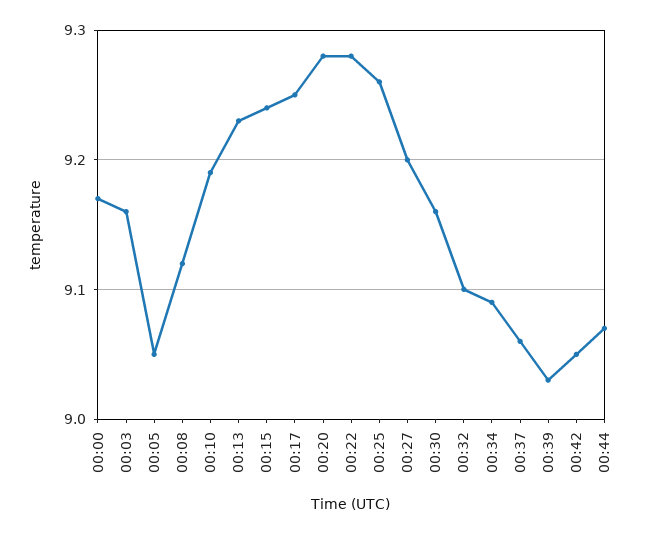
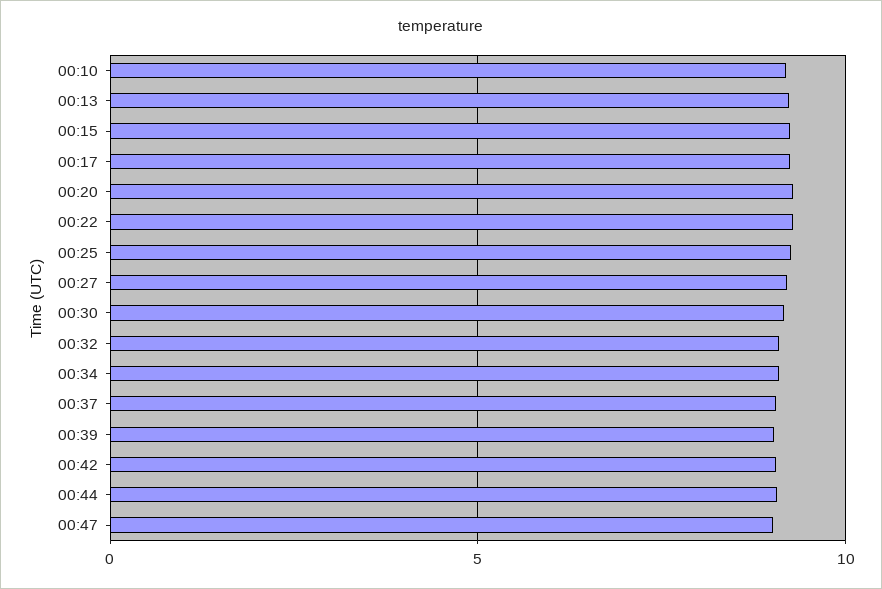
00:00: 9.17 -> none
00:03: 9.16 -> none
00:05: 9.05 -> none
00:08: 9.12 -> none
00:47: none -> 9

